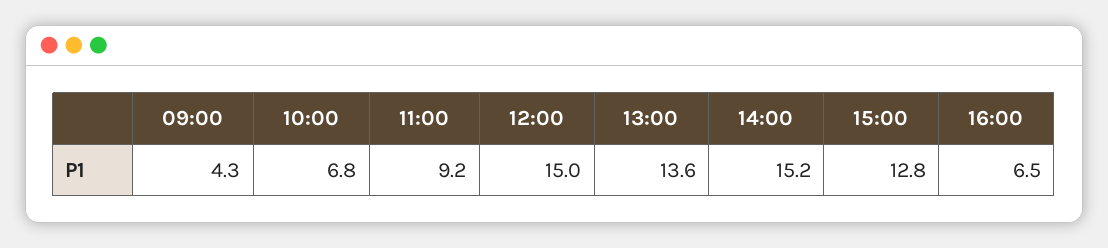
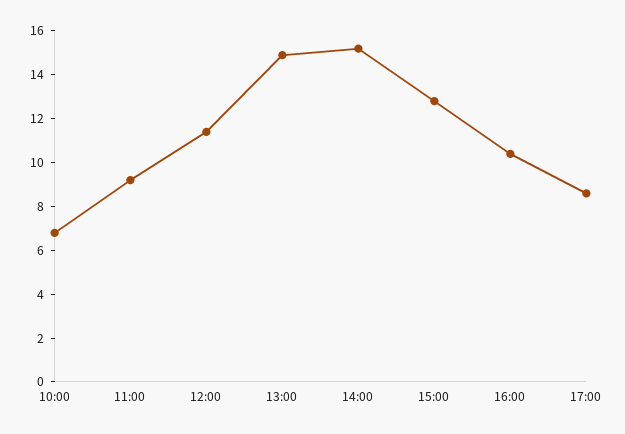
09:00: 4.3 -> none
12:00: 15 -> 11.5
13:00: 13.6 -> 15
16:00: 6.5 -> 10.5
17:00: none -> 8.5

